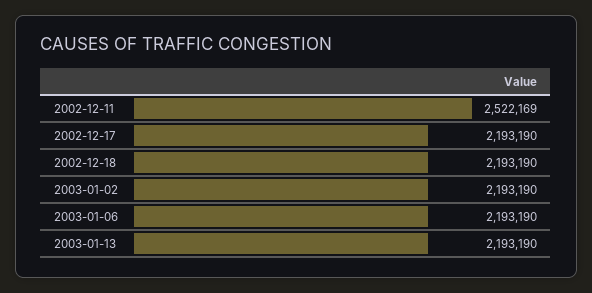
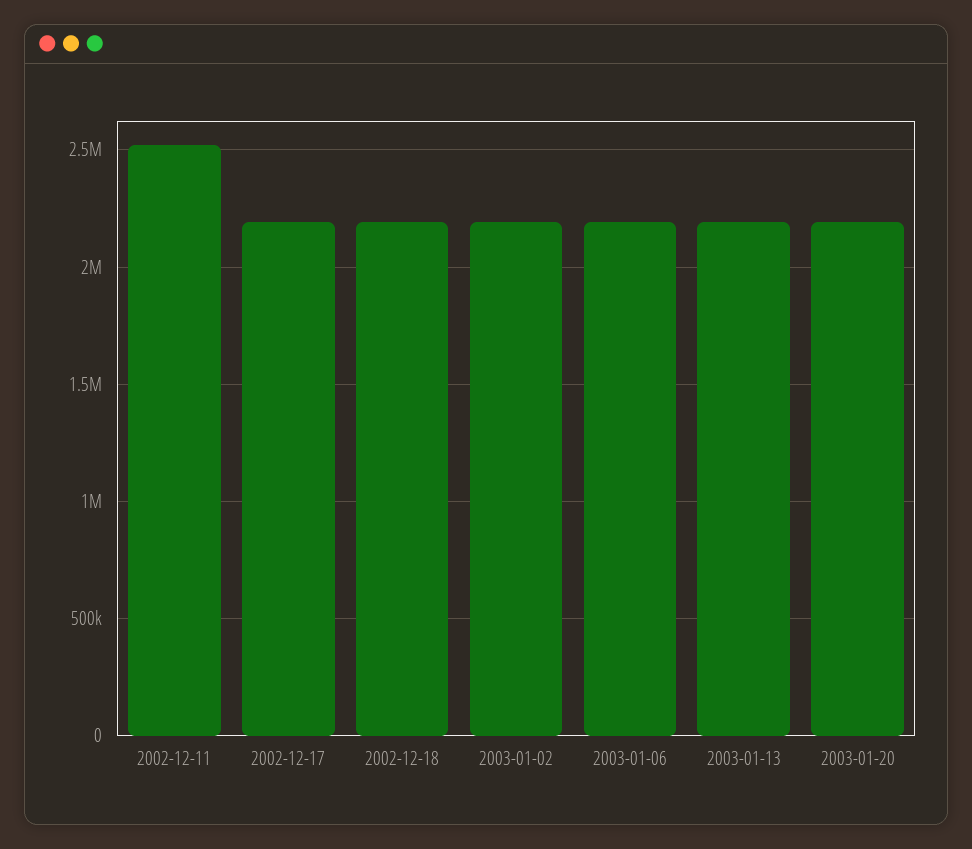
2003-01-20: none -> 2200000

